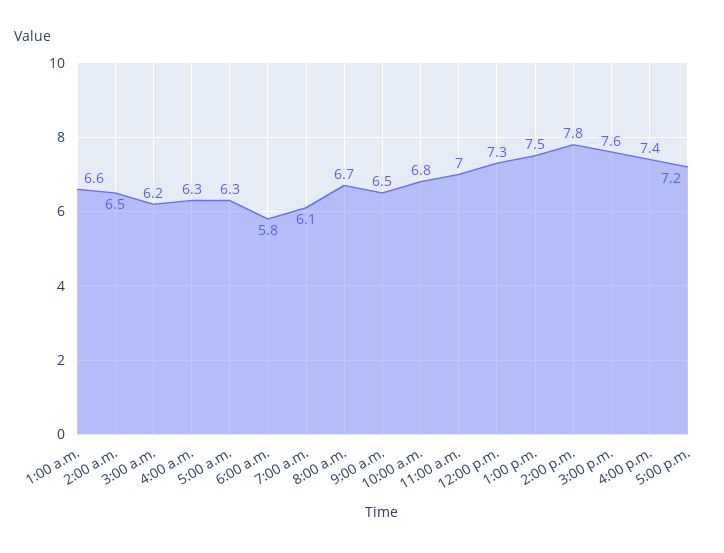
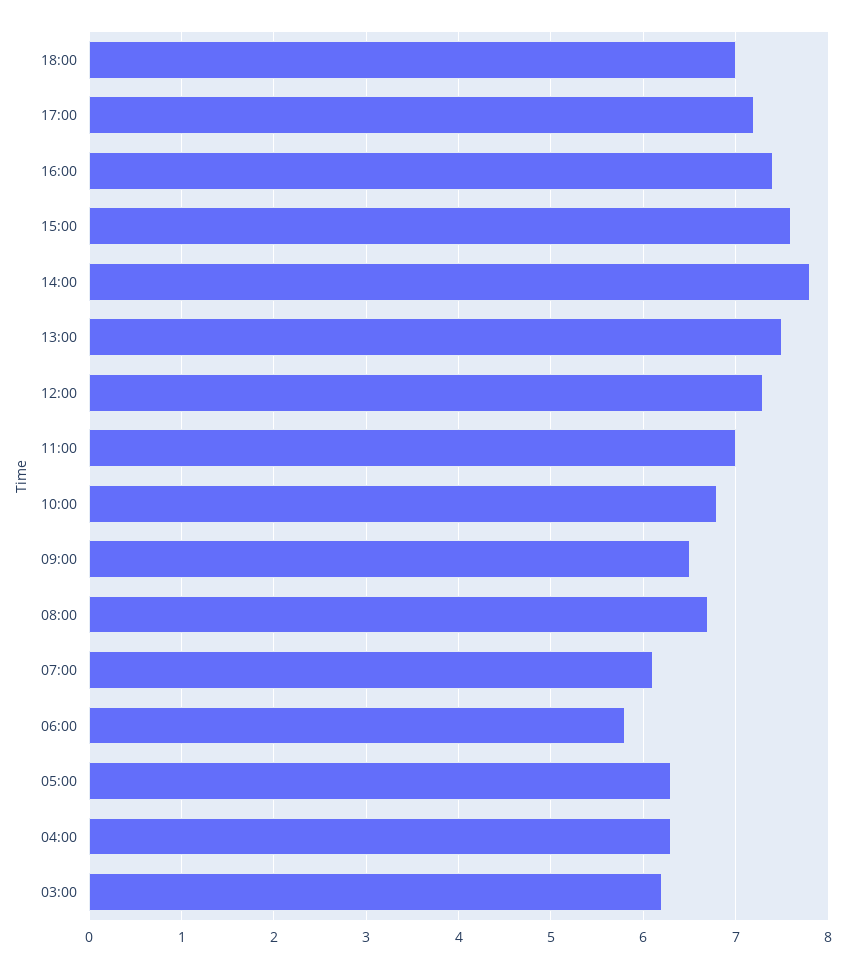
1:00 a.m.: 6.6 -> none
2:00 a.m.: 6.5 -> none
18:00: none -> 7

